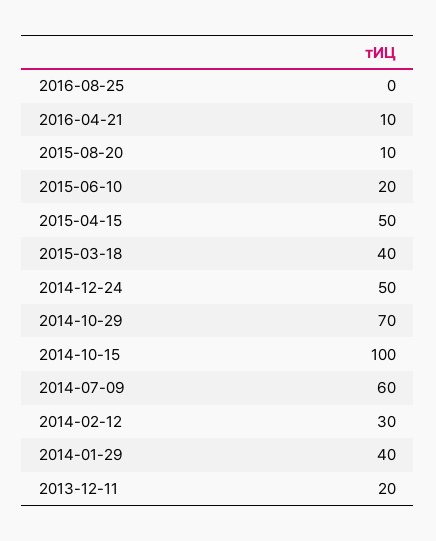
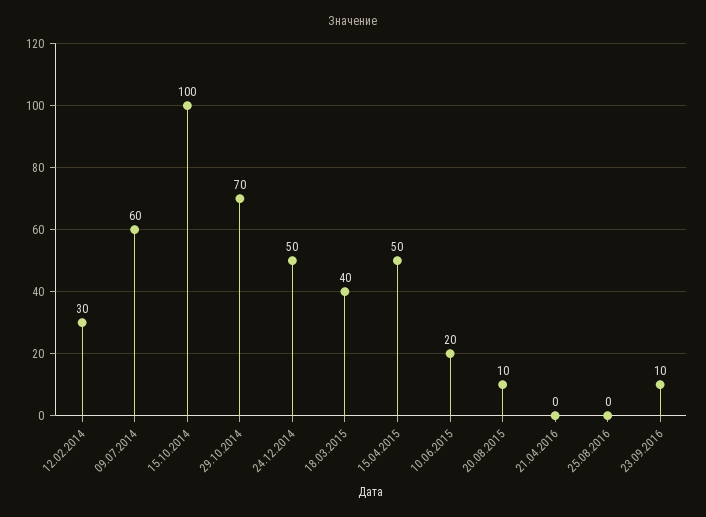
2016-04-21: 10 -> 0
2014-01-29: 40 -> none
2013-12-11: 20 -> none
23.09.2016: none -> 10

